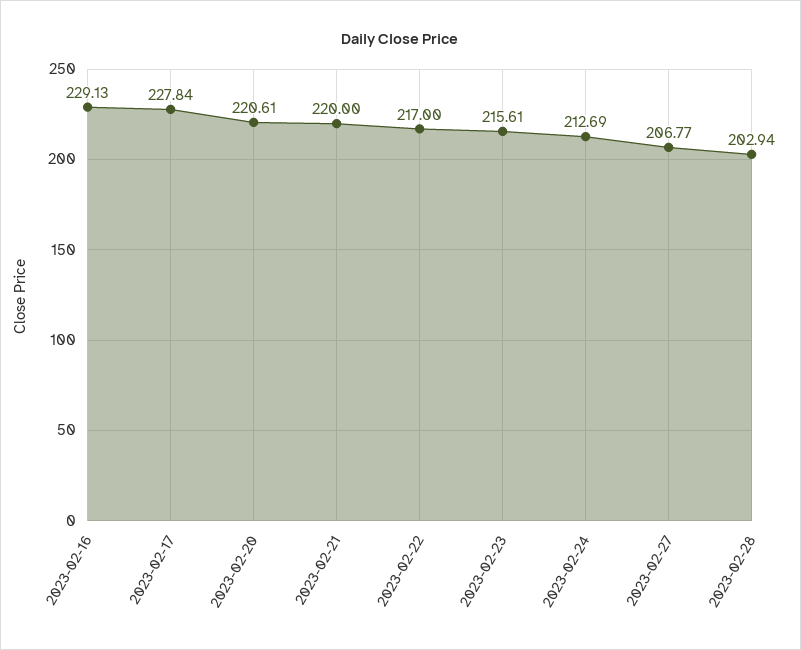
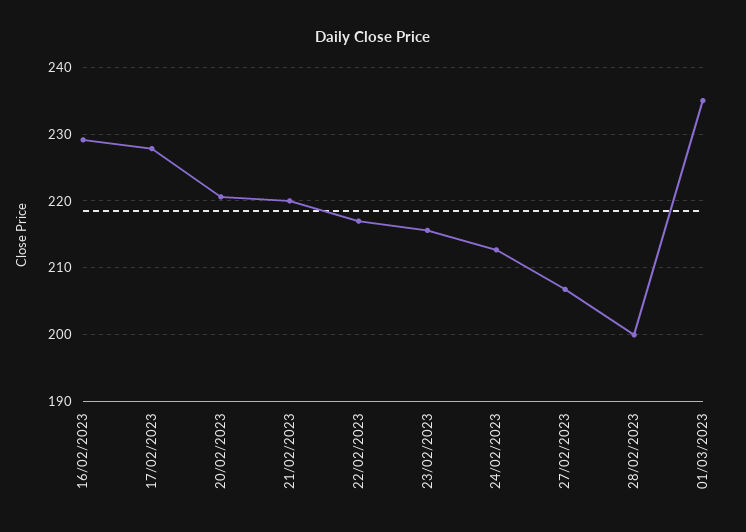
2023-02-28: 202.94 -> 200
01/03/2023: none -> 235

